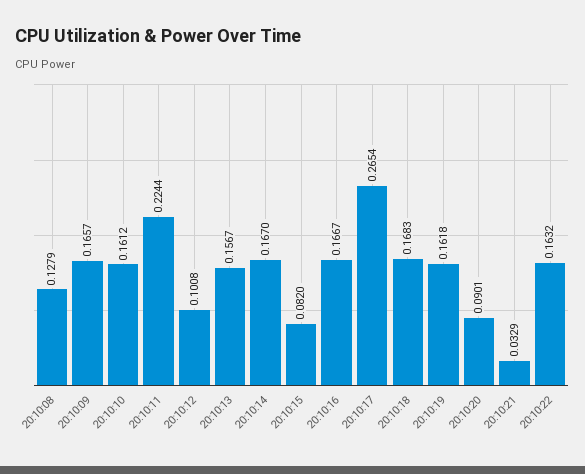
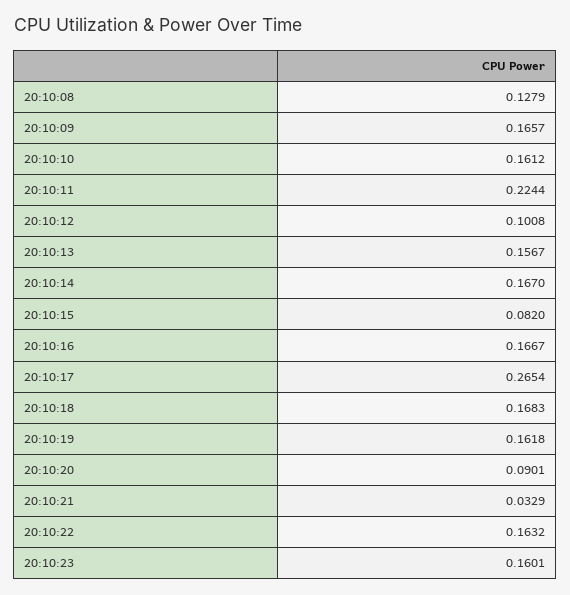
20:10:23: none -> 0.1601

